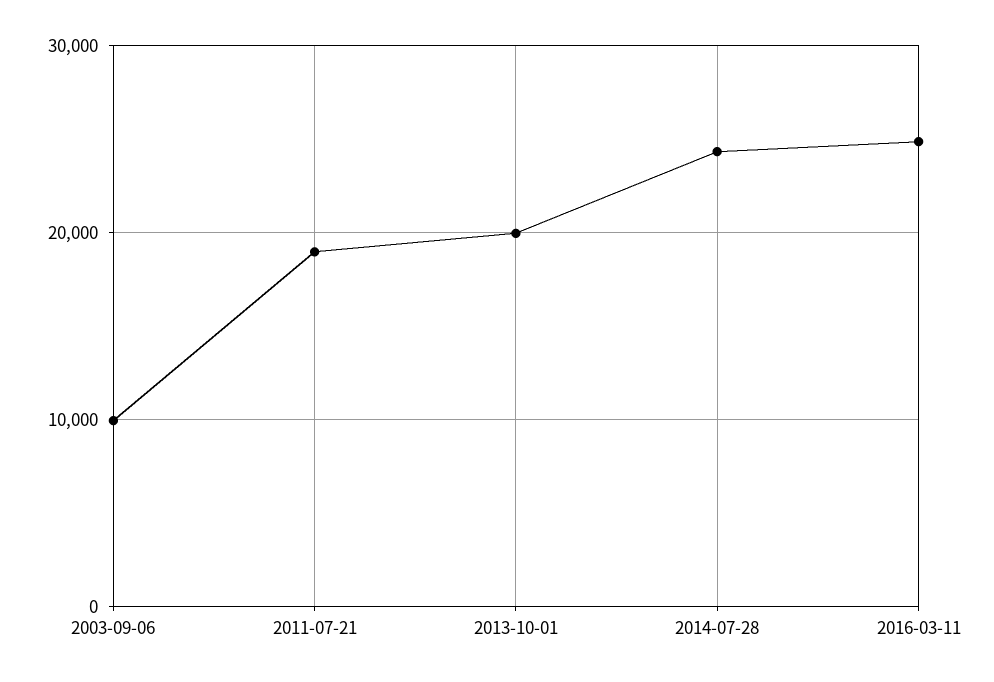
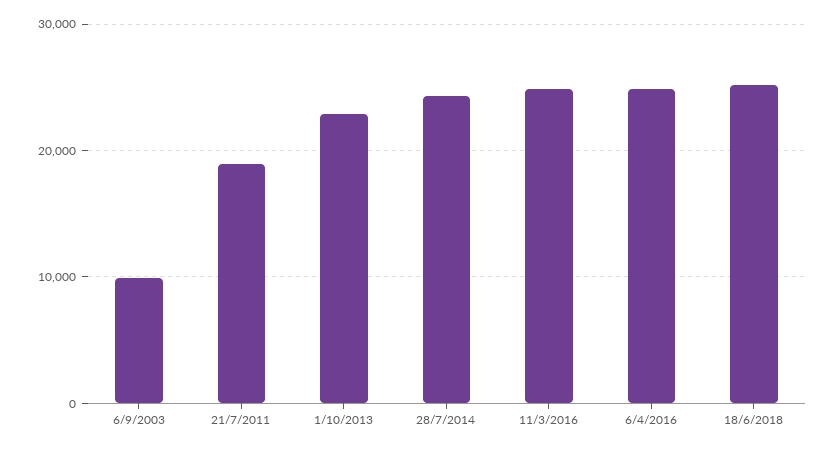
2013-10-01: 20000 -> 23000
6/4/2016: none -> 25000
18/6/2018: none -> 25000

